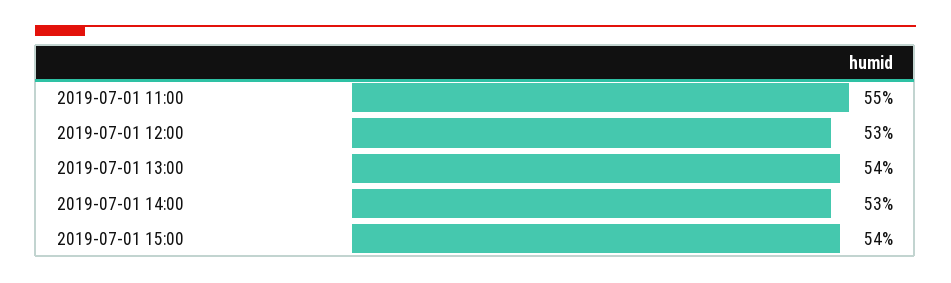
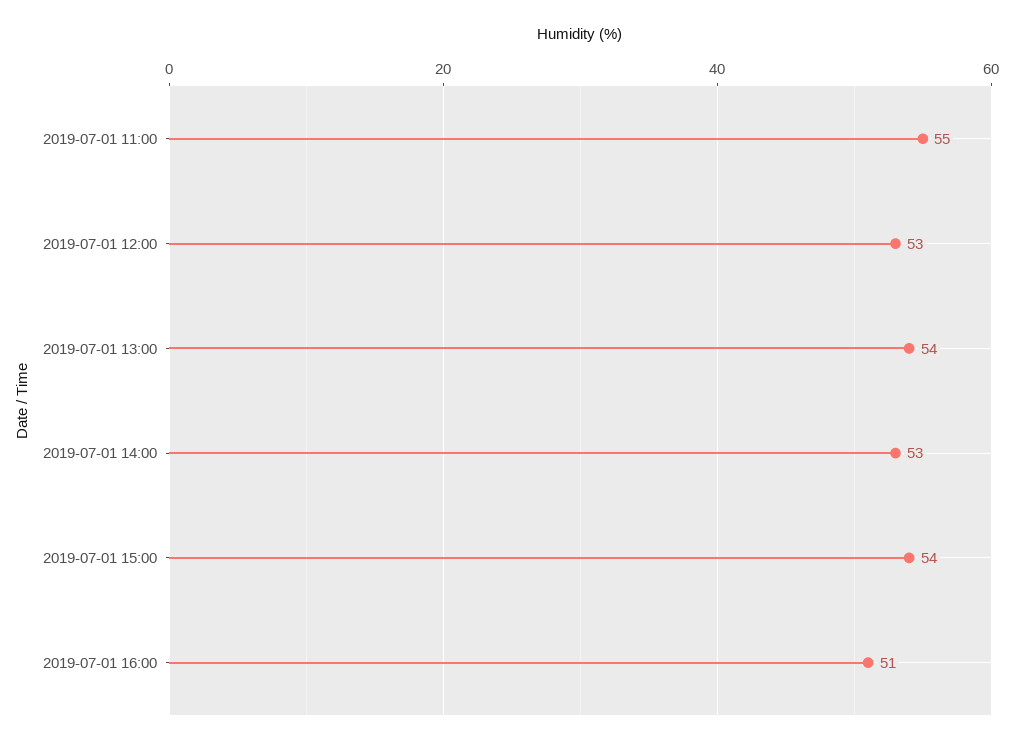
2019-07-01 16:00: none -> 51

